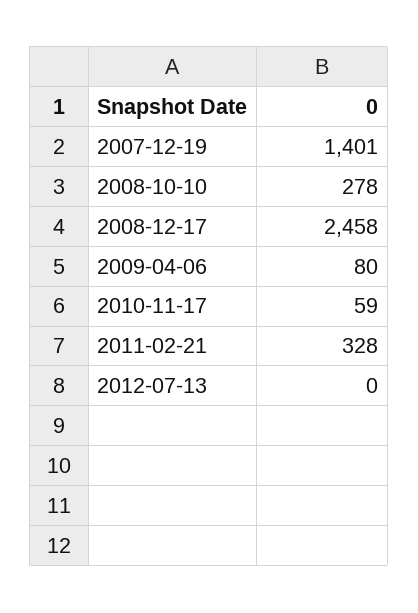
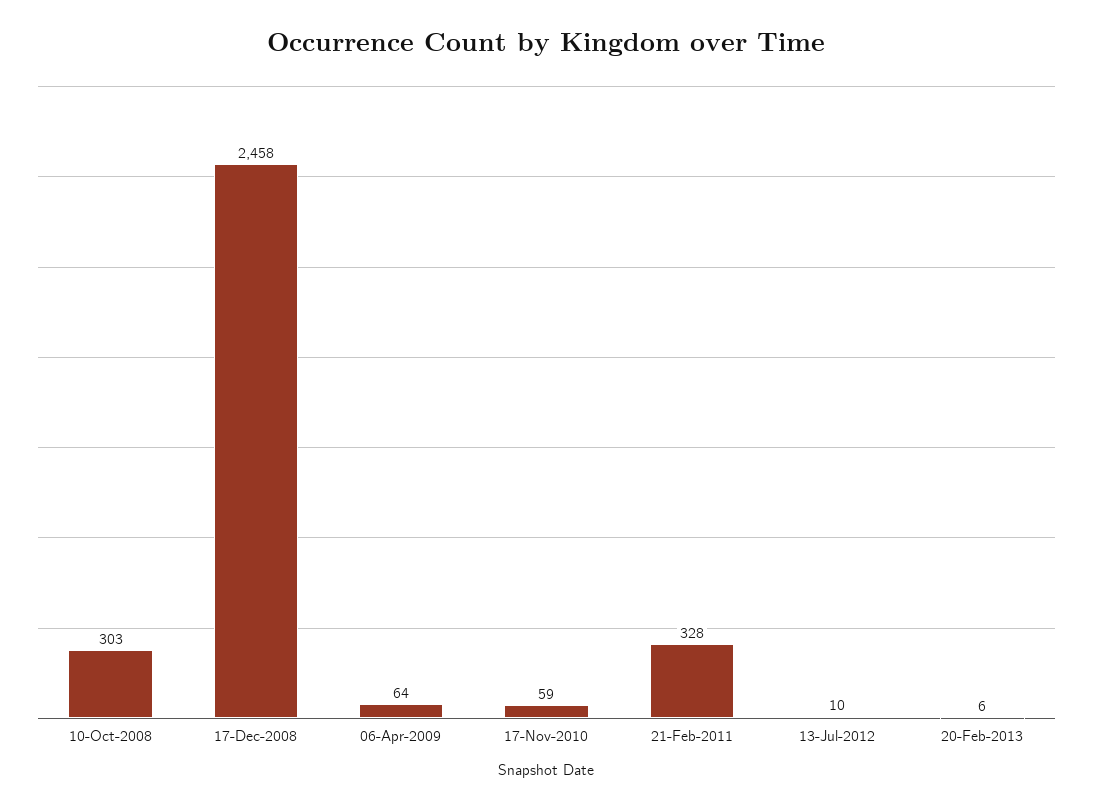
2007-12-19: 1401 -> none
2008-10-10: 278 -> 303
2009-04-06: 80 -> 64
2012-07-13: 0 -> 10
20-Feb-2013: none -> 6

